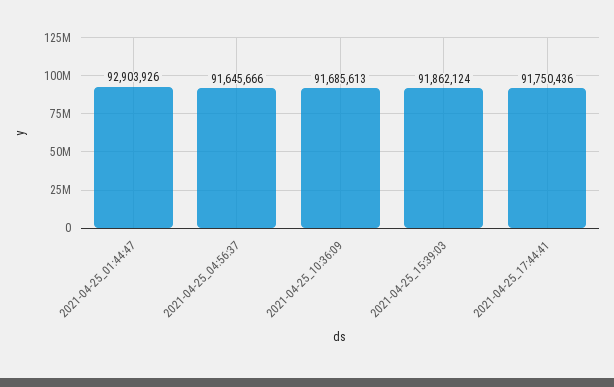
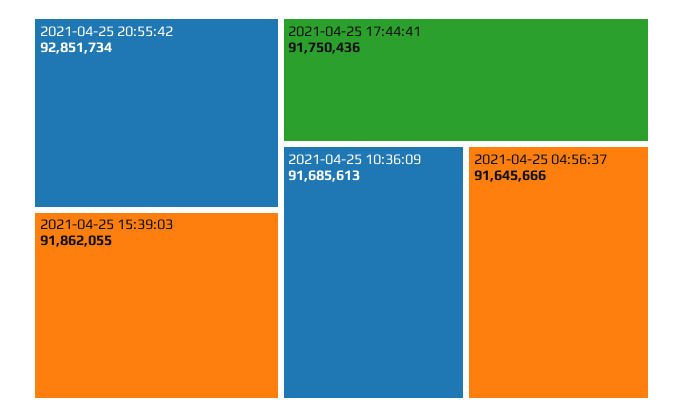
2021-04-25_01:44:47: 92903926 -> none
2021-04-25_15:39:03: 91862124 -> 91862055
2021-04-25 20:55:42: none -> 92851734

